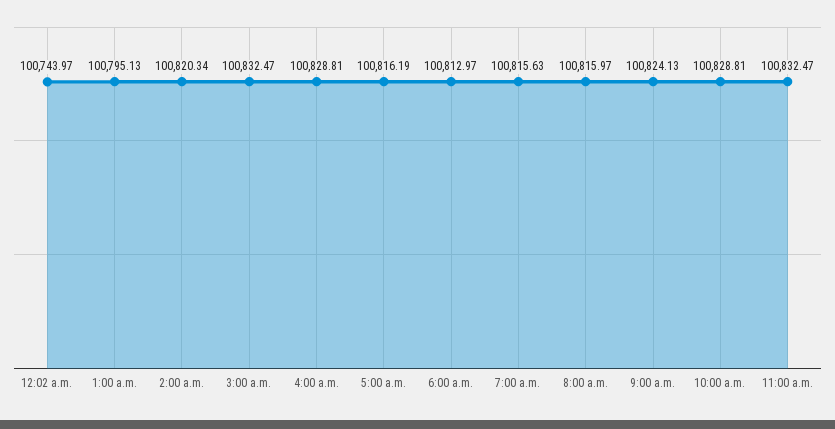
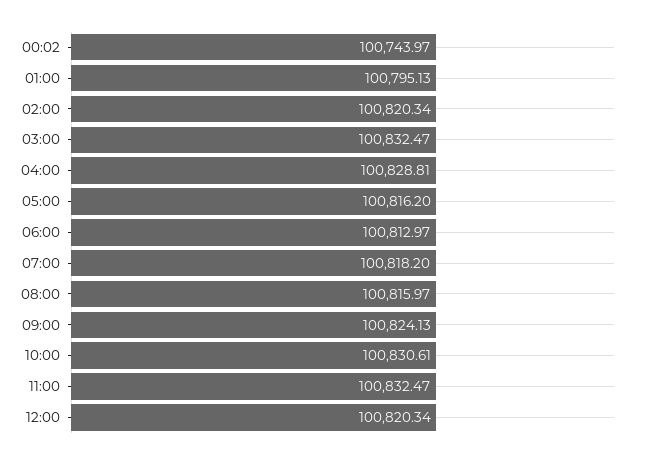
5:00 a.m.: 100816.19 -> 100816.2
7:00 a.m.: 100815.63 -> 100818.2
10:00 a.m.: 100828.81 -> 100830.61
12:00: none -> 100820.34

